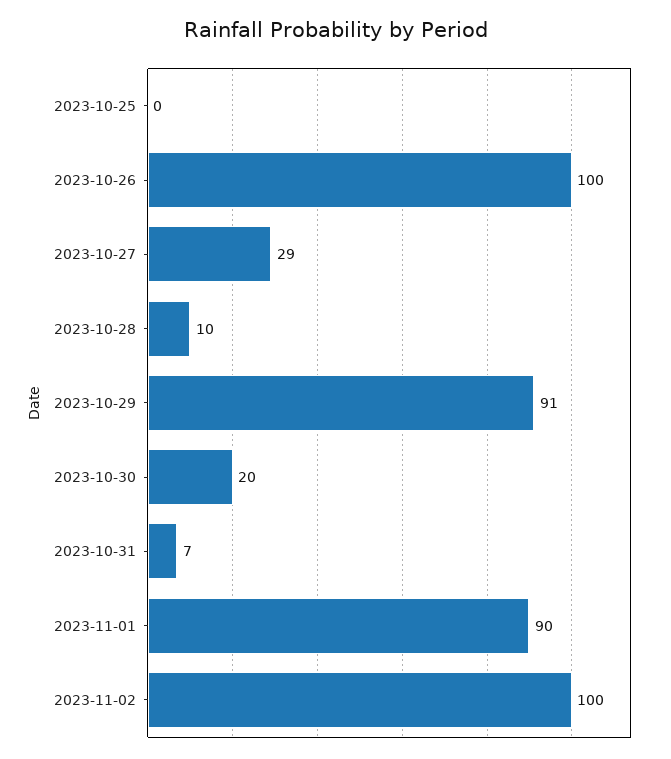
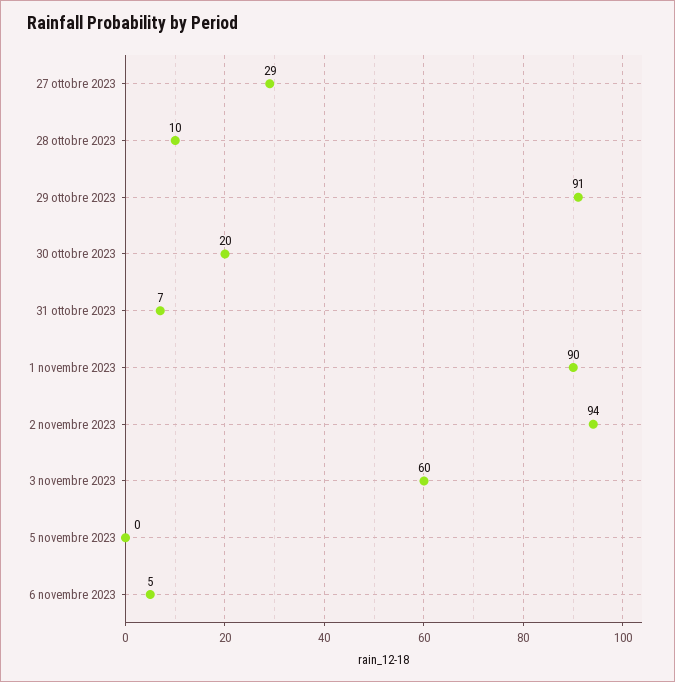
2023-10-25: 0 -> none
2023-10-26: 100 -> none
2023-11-02: 100 -> 94
3 novembre 2023: none -> 60
5 novembre 2023: none -> 0
6 novembre 2023: none -> 5

